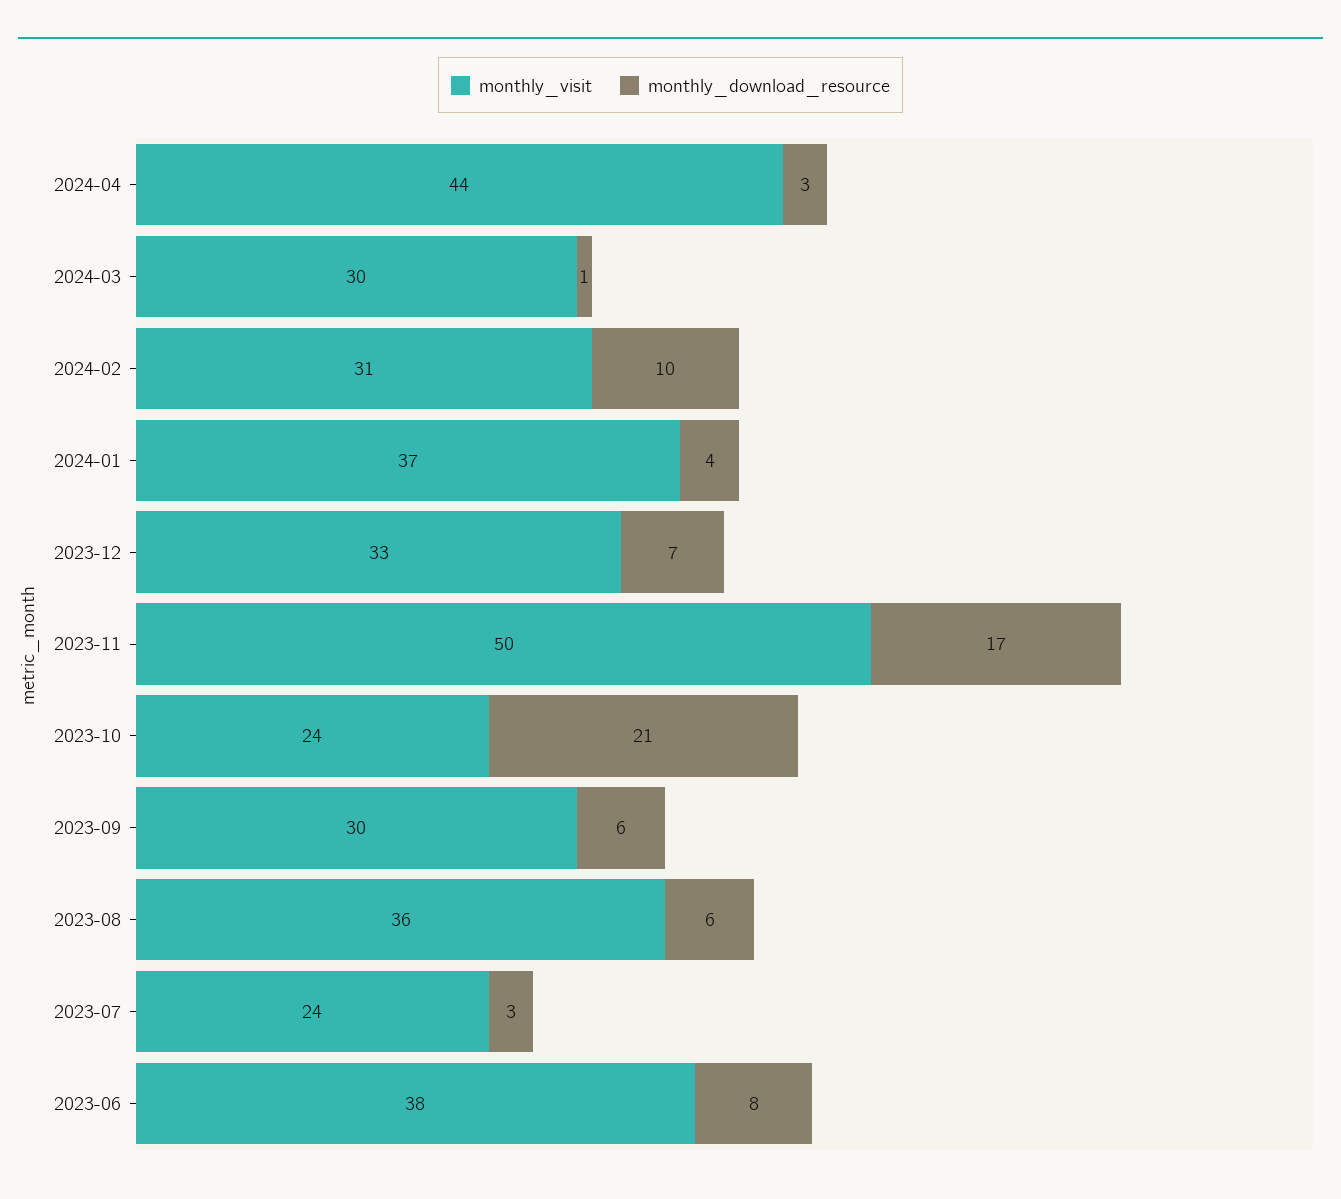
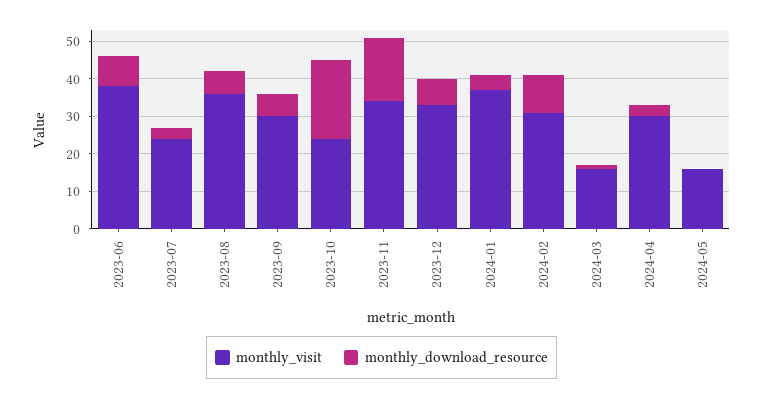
monthly_visit, 2024-04: 44 -> 30
monthly_visit, 2024-03: 30 -> 15
monthly_visit, 2023-11: 50 -> 35
monthly_visit, 2024-05: none -> 15
monthly_download_resource, 2024-05: none -> 0

